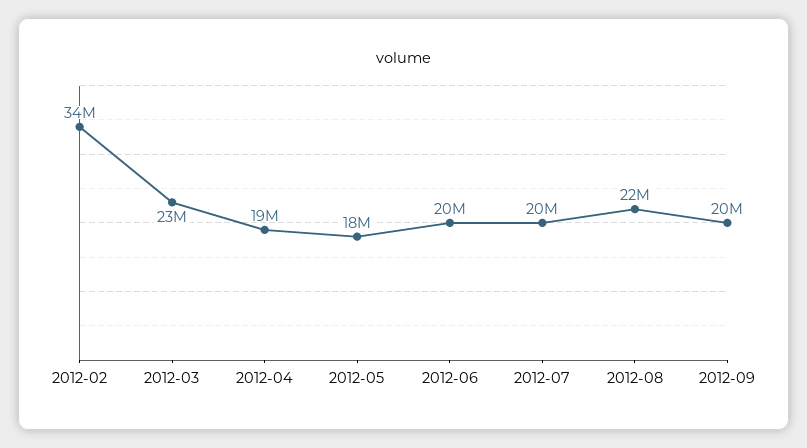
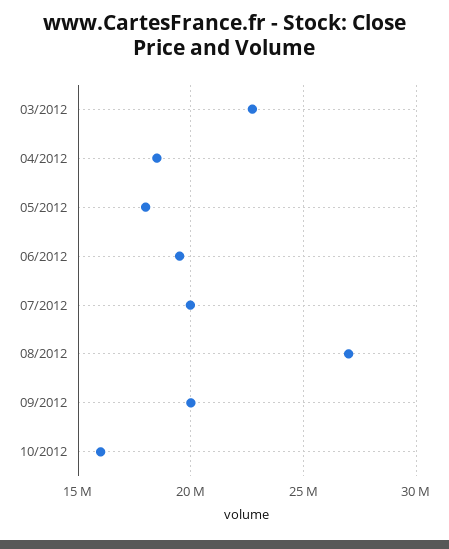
2012-02: 34000000 -> none
2012-08: 22000000 -> 27000000
10/2012: none -> 16000000

